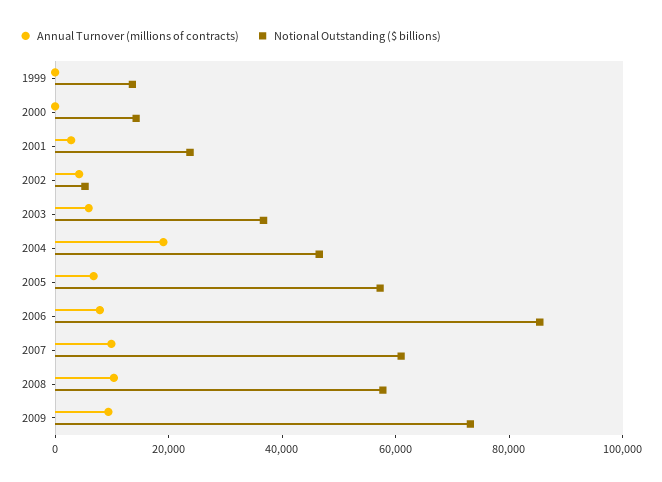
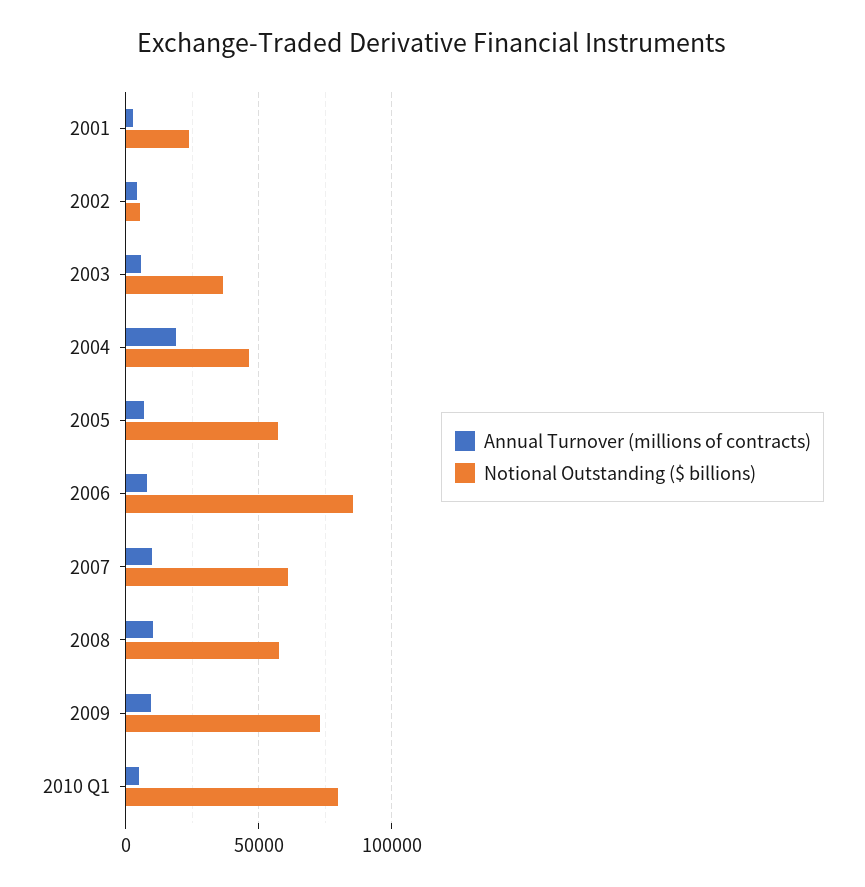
Annual Turnover (millions of contracts), 1999: 0 -> none
Notional Outstanding ($ billions), 1999: 15000 -> none
Annual Turnover (millions of contracts), 2000: 0 -> none
Notional Outstanding ($ billions), 2000: 15000 -> none
Annual Turnover (millions of contracts), 2010 Q1: none -> 5000
Notional Outstanding ($ billions), 2010 Q1: none -> 80000

